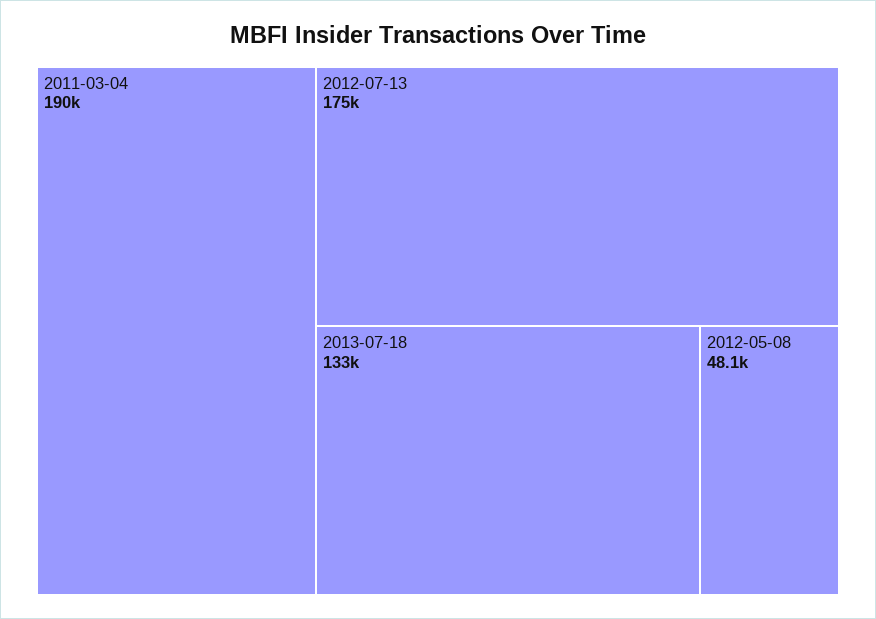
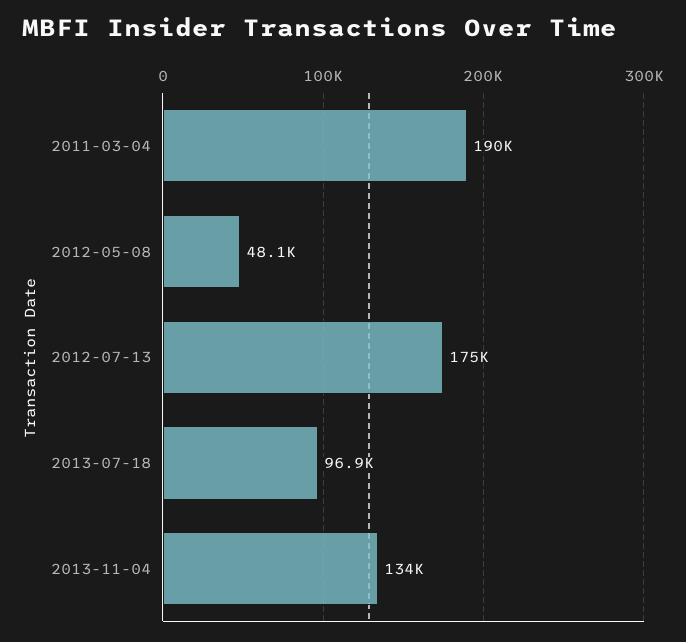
2013-07-18: 133000 -> 96900
2013-11-04: none -> 134000

